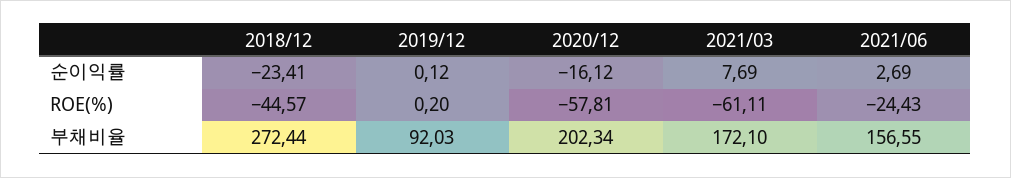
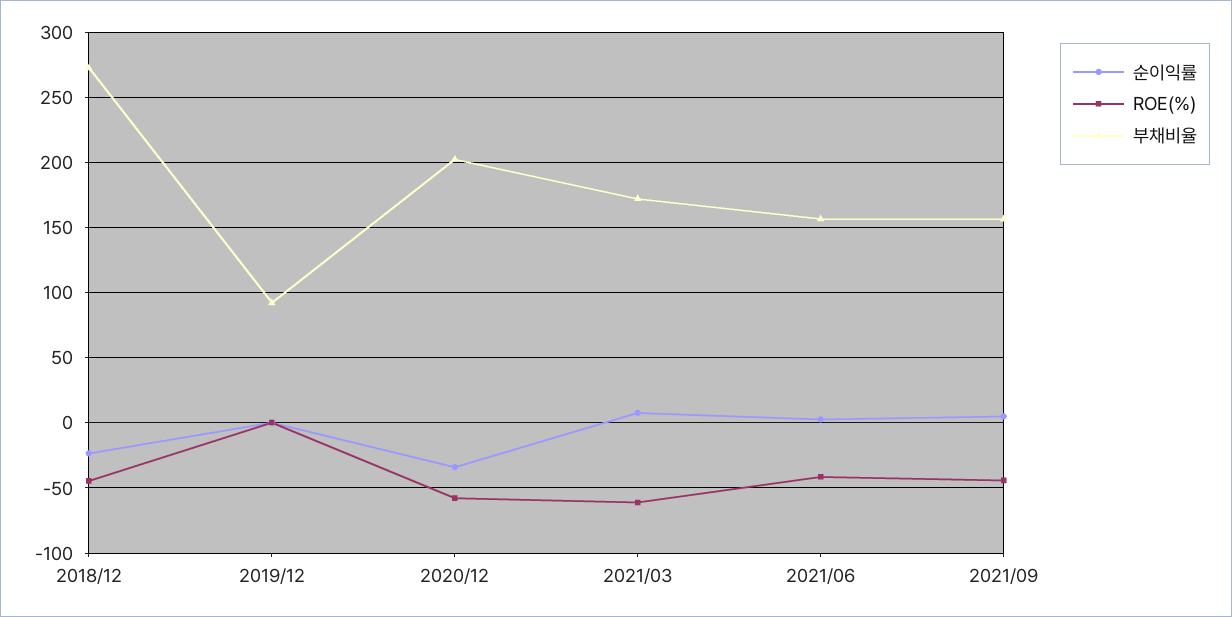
순이익률, 2020/12: -16.12 -> -35
ROE(%), 2021/06: -24.43 -> -40
순이익률, 2021/09: none -> 5
ROE(%), 2021/09: none -> -45
부채비율, 2021/09: none -> 155

